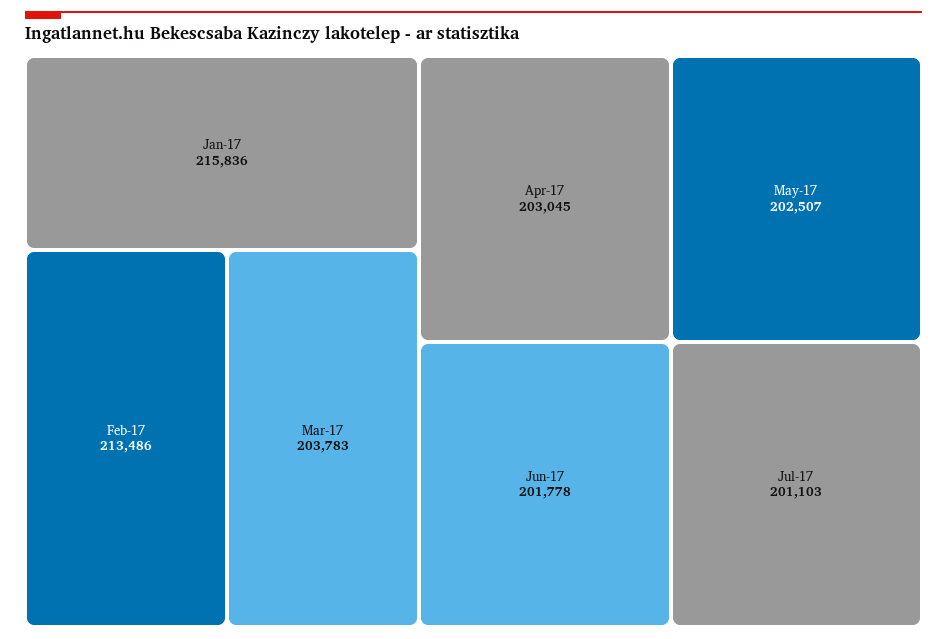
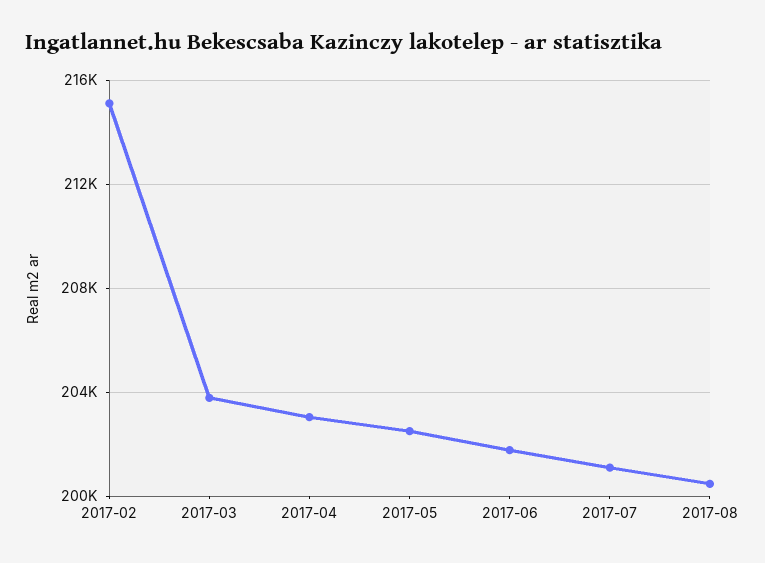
Jan-17: 215836 -> none
Feb-17: 213486 -> 215000
2017-08: none -> 200500

